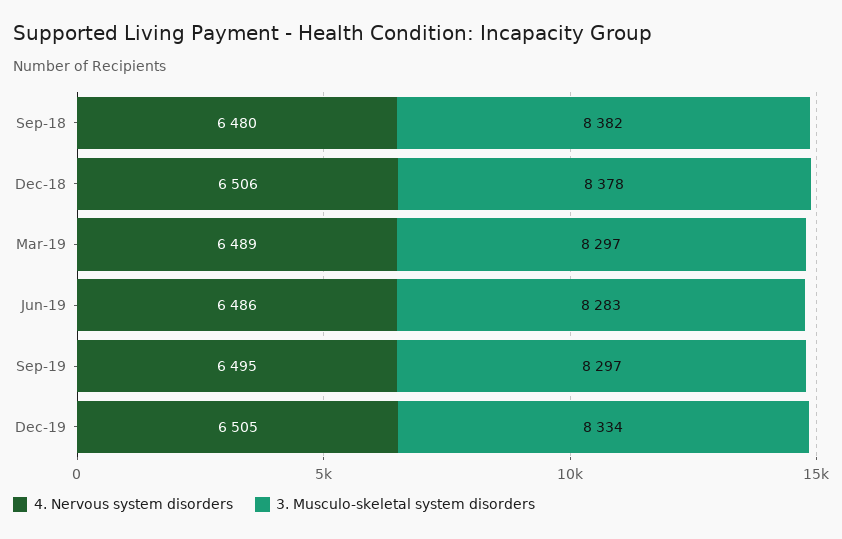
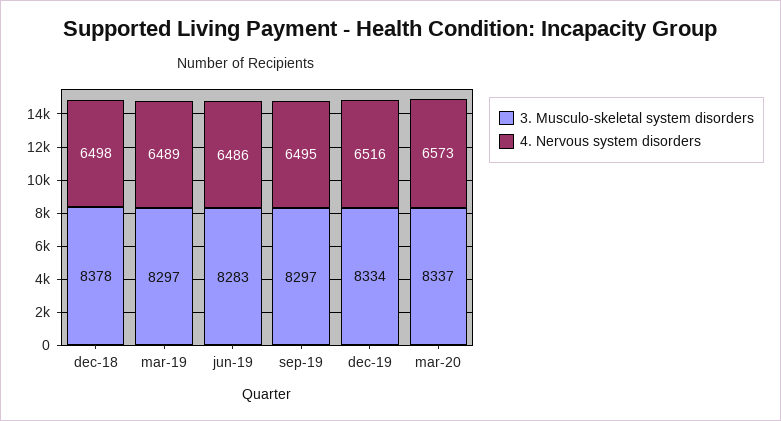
4. Nervous system disorders, Sep-18: 6480 -> none
3. Musculo-skeletal system disorders, Sep-18: 8382 -> none
4. Nervous system disorders, Dec-18: 6506 -> 6498
4. Nervous system disorders, Dec-19: 6505 -> 6516
3. Musculo-skeletal system disorders, mar-20: none -> 8337
4. Nervous system disorders, mar-20: none -> 6573

